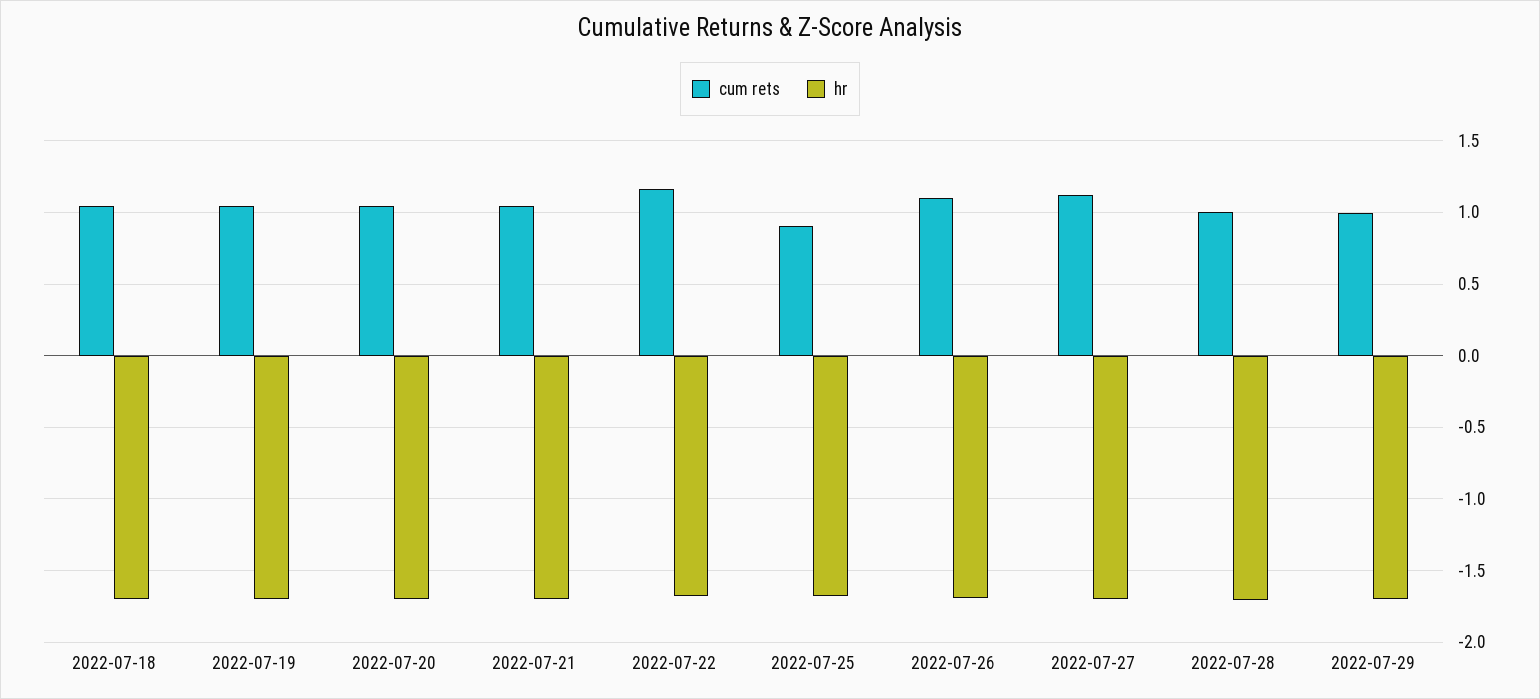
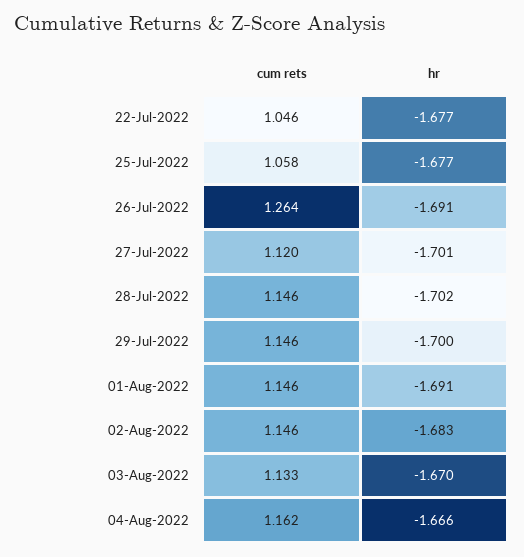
cum rets, 2022-07-18: 1.05 -> none
hr, 2022-07-18: -1.7 -> none
cum rets, 2022-07-19: 1.05 -> none
hr, 2022-07-19: -1.7 -> none
cum rets, 2022-07-20: 1.05 -> none
hr, 2022-07-20: -1.7 -> none
cum rets, 2022-07-21: 1.05 -> none
hr, 2022-07-21: -1.7 -> none
cum rets, 2022-07-22: 1.15 -> 1.046
cum rets, 2022-07-25: 0.9 -> 1.058
cum rets, 2022-07-26: 1.1 -> 1.264
cum rets, 2022-07-28: 1 -> 1.146
cum rets, 2022-07-29: 1 -> 1.146
cum rets, 01-Aug-2022: none -> 1.146
hr, 01-Aug-2022: none -> -1.691
cum rets, 02-Aug-2022: none -> 1.146
hr, 02-Aug-2022: none -> -1.683
cum rets, 03-Aug-2022: none -> 1.133
hr, 03-Aug-2022: none -> -1.67
cum rets, 04-Aug-2022: none -> 1.162
hr, 04-Aug-2022: none -> -1.666

